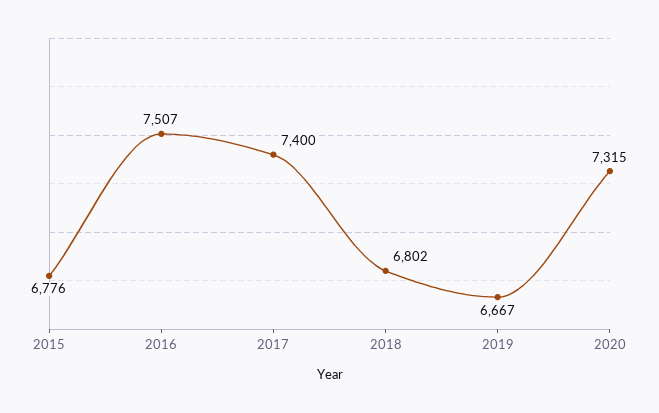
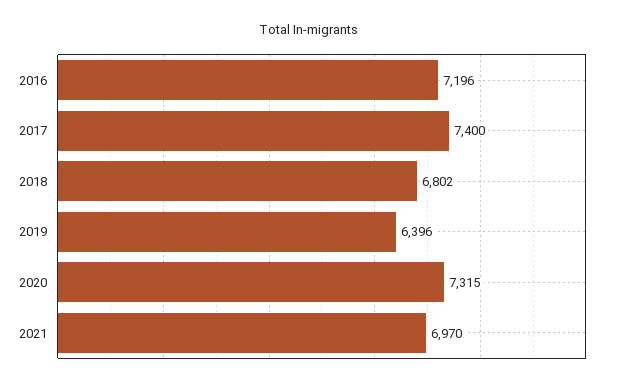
2015: 6776 -> none
2016: 7507 -> 7196
2019: 6667 -> 6396
2021: none -> 6970

